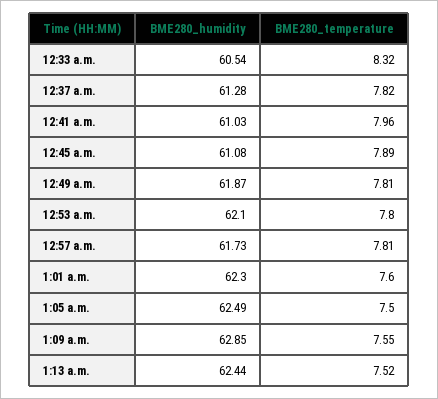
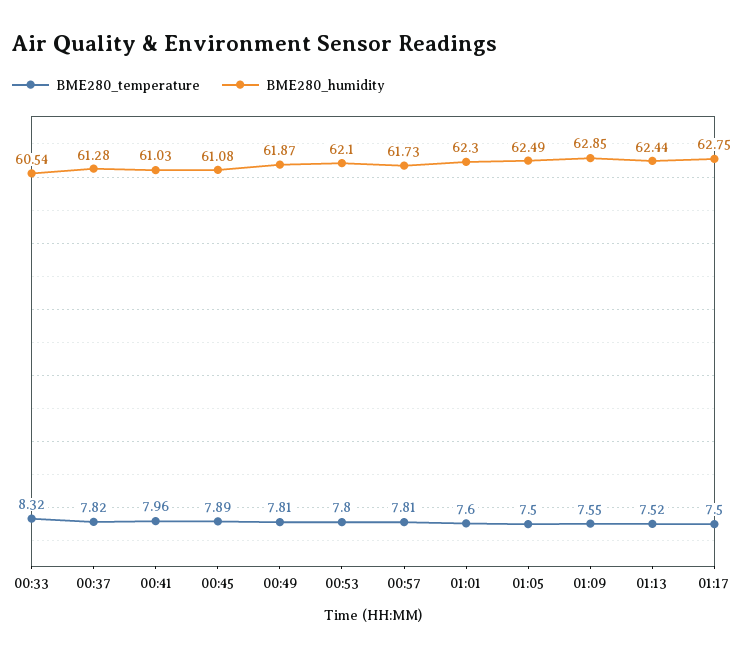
BME280_temperature, 01:17: none -> 7.5
BME280_humidity, 01:17: none -> 62.75

